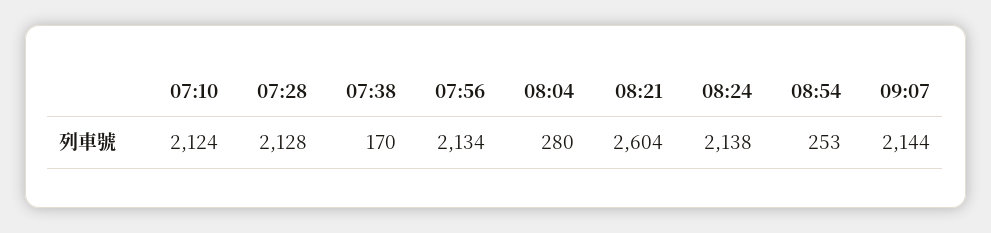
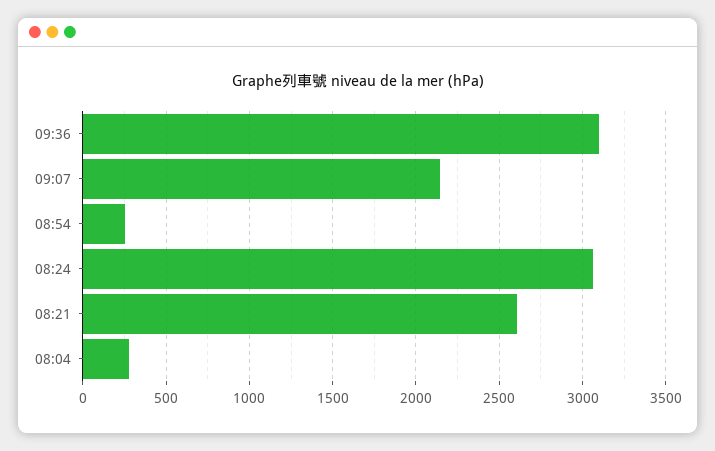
07:10: 2124 -> none
07:28: 2128 -> none
07:38: 170 -> none
07:56: 2134 -> none
08:24: 2138 -> 3050
09:36: none -> 3100

